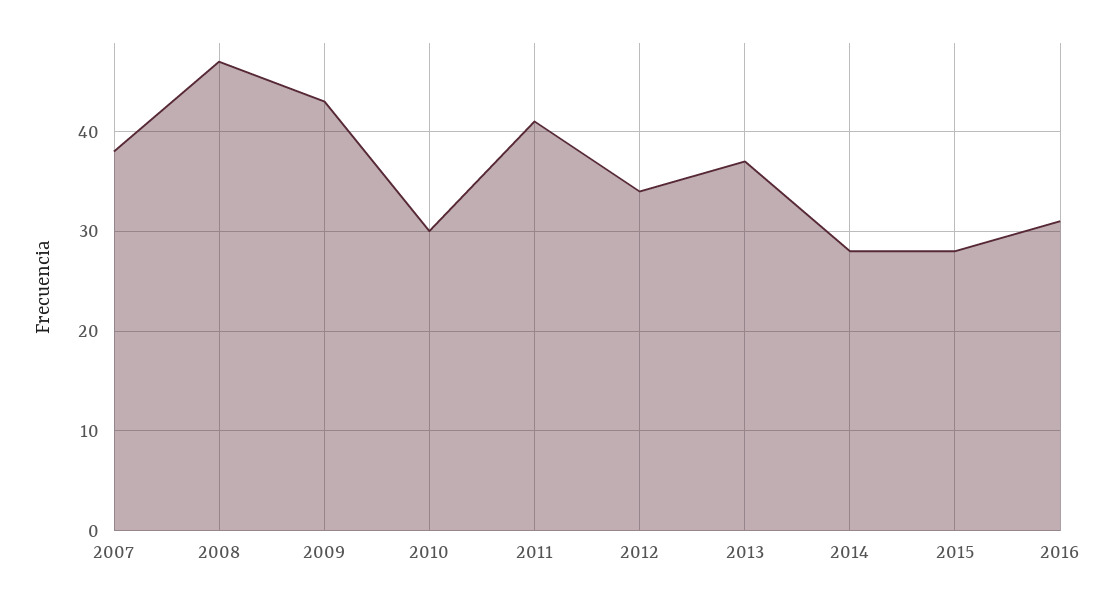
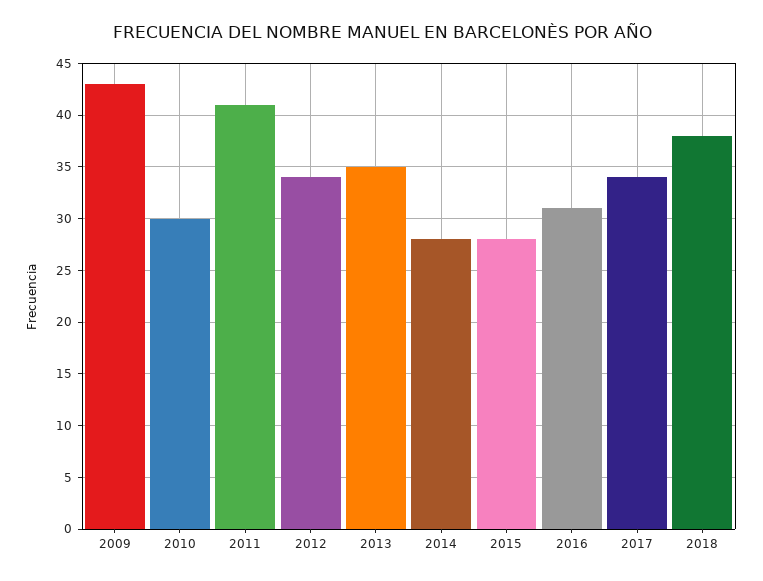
2007: 38 -> none
2008: 47 -> none
2013: 37 -> 35
2017: none -> 34
2018: none -> 38

